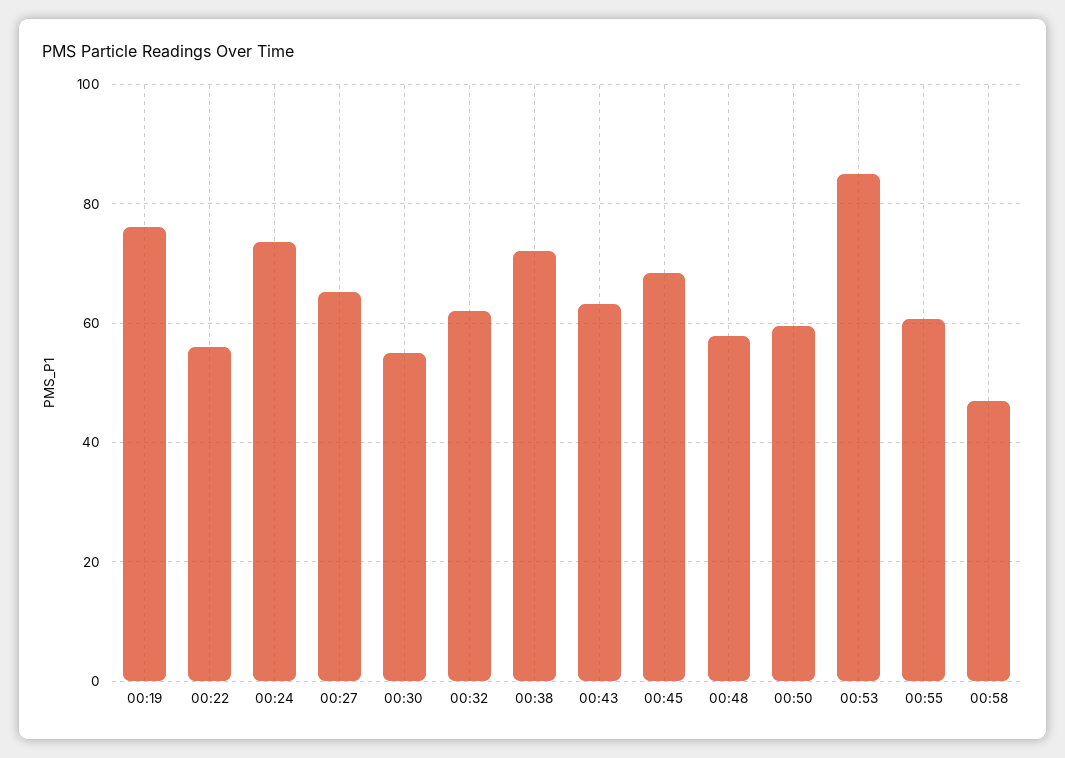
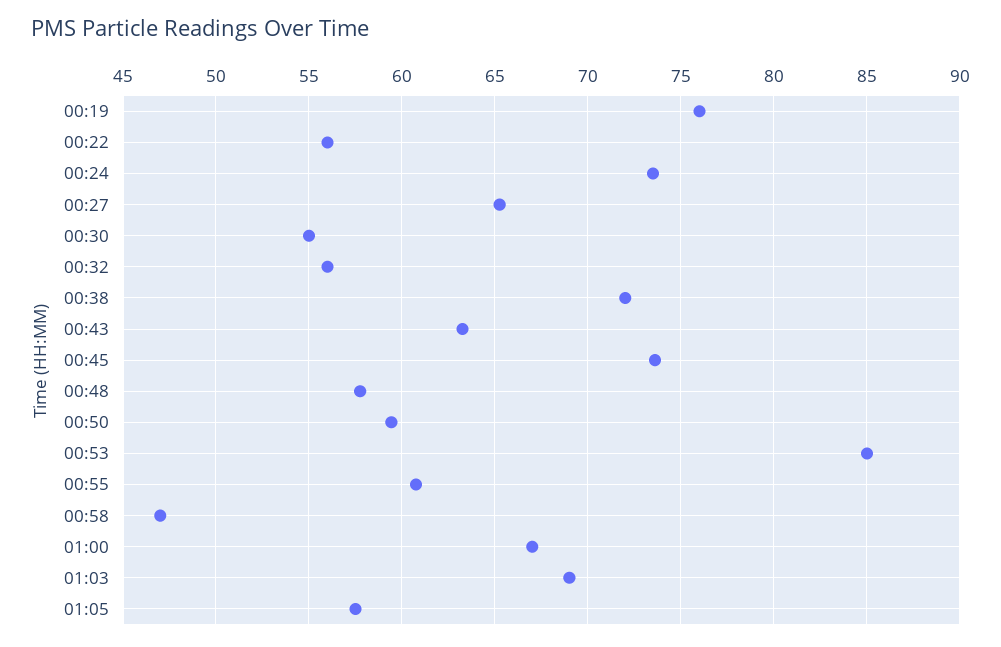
00:32: 62 -> 56
00:45: 68 -> 73.5
01:00: none -> 67
01:03: none -> 69
01:05: none -> 57.5

